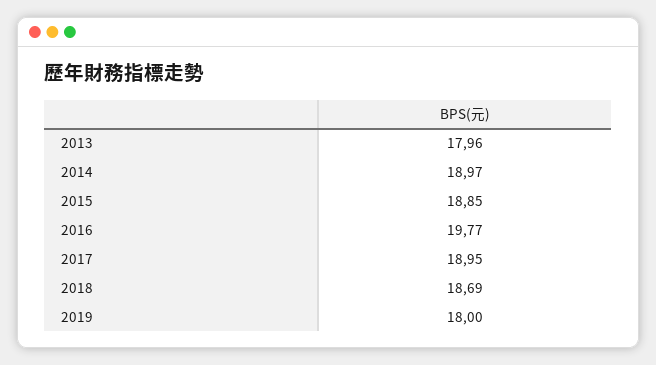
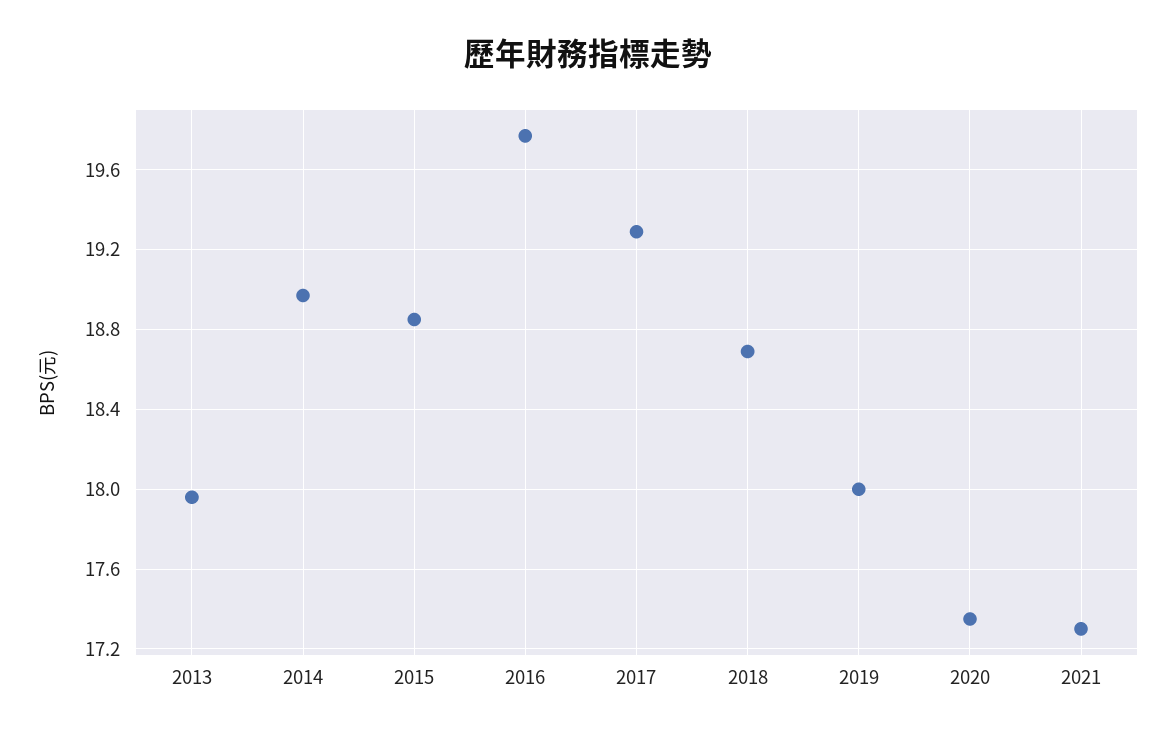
2017: 18.95 -> 19.3
2020: none -> 17.35
2021: none -> 17.3

